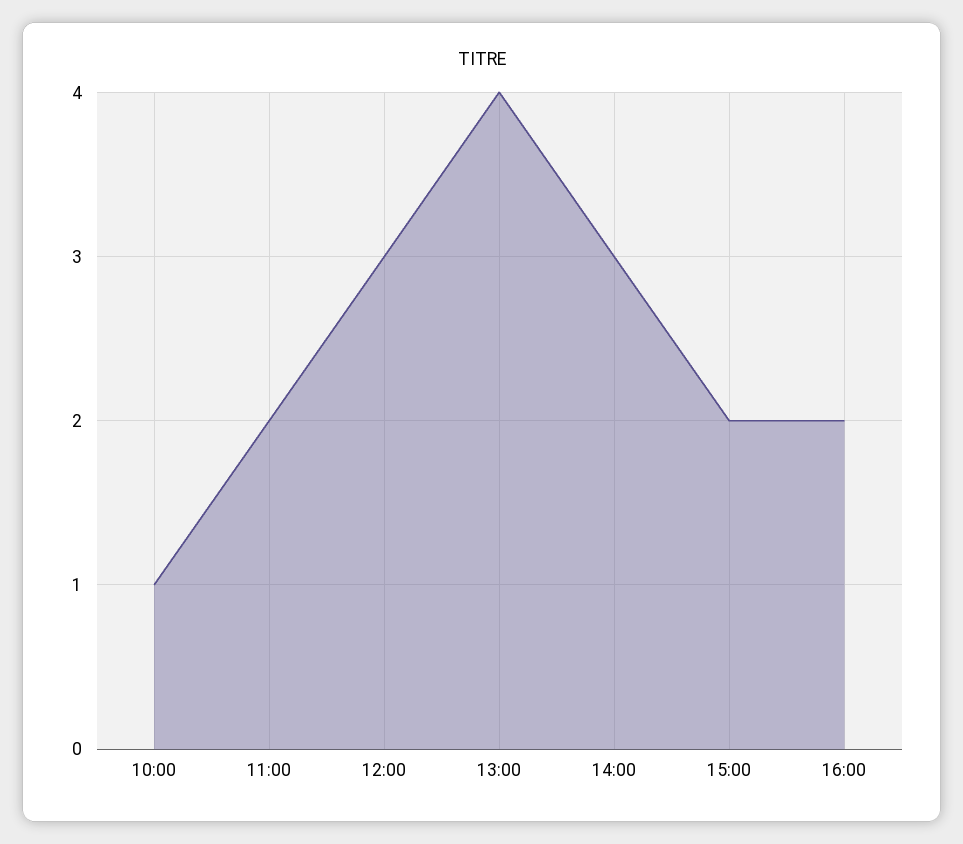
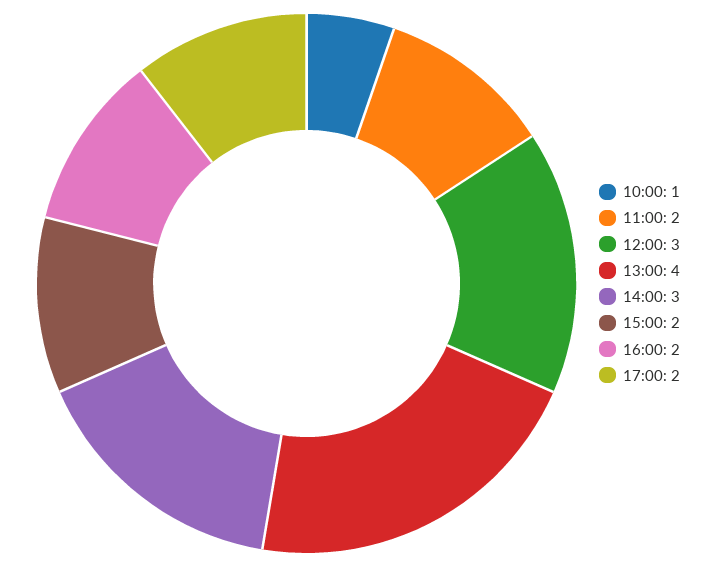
17:00: none -> 2

